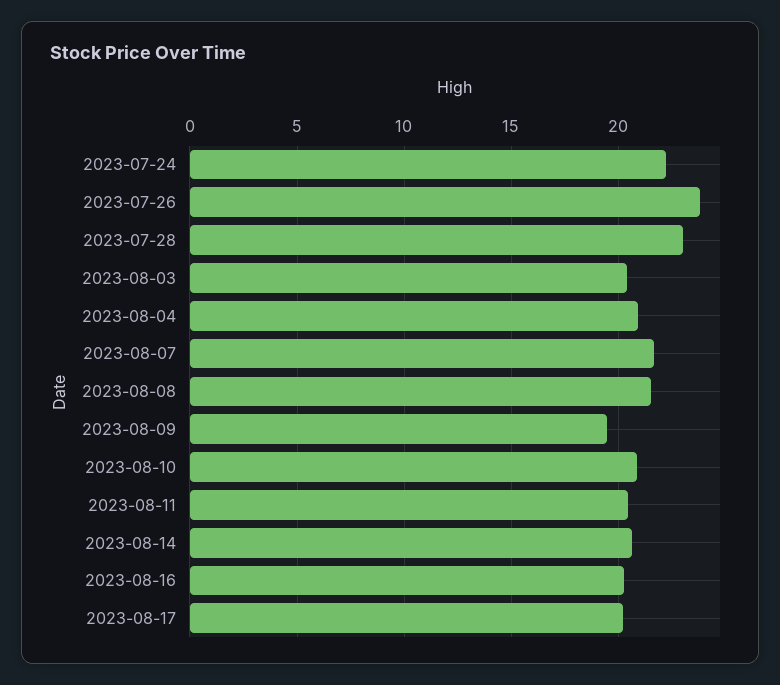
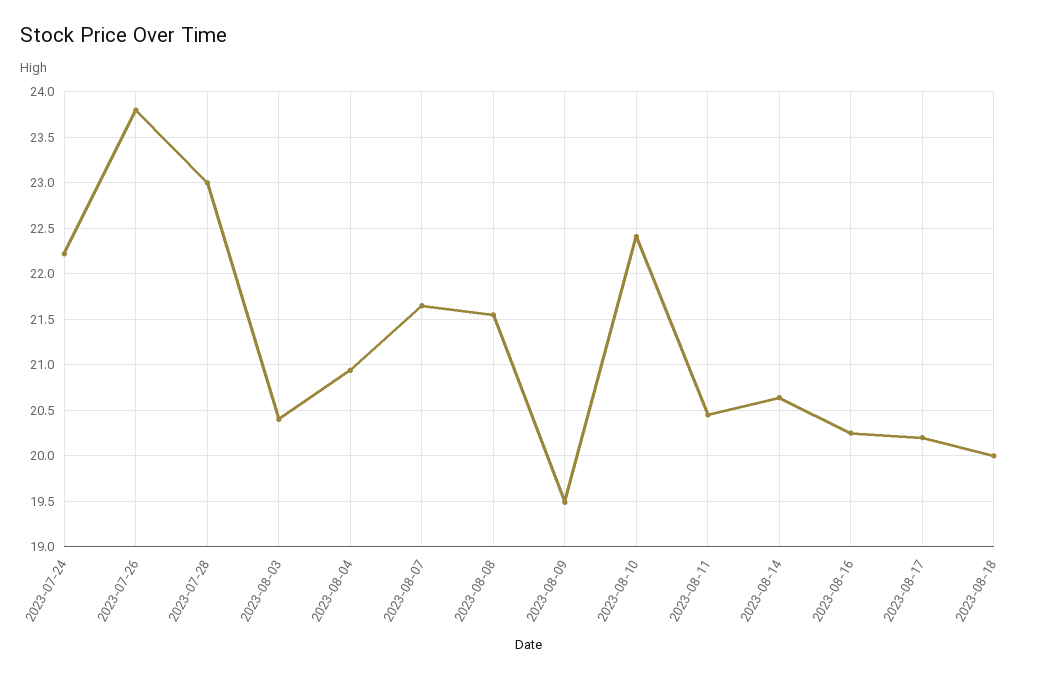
2023-08-10: 21 -> 22.4
2023-08-18: none -> 20

